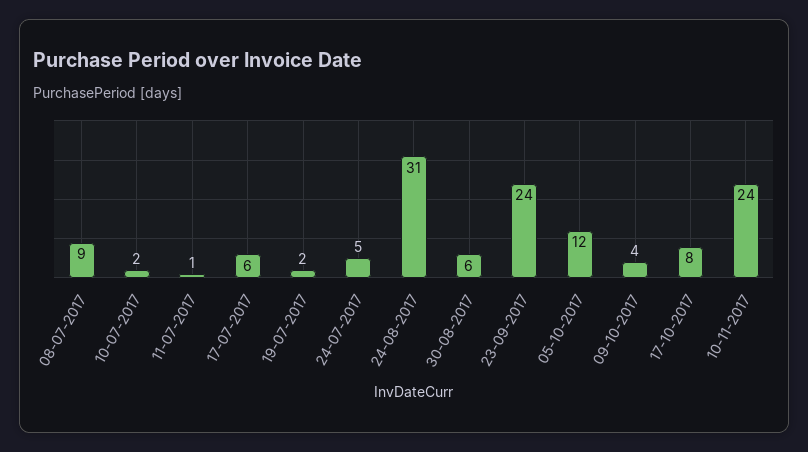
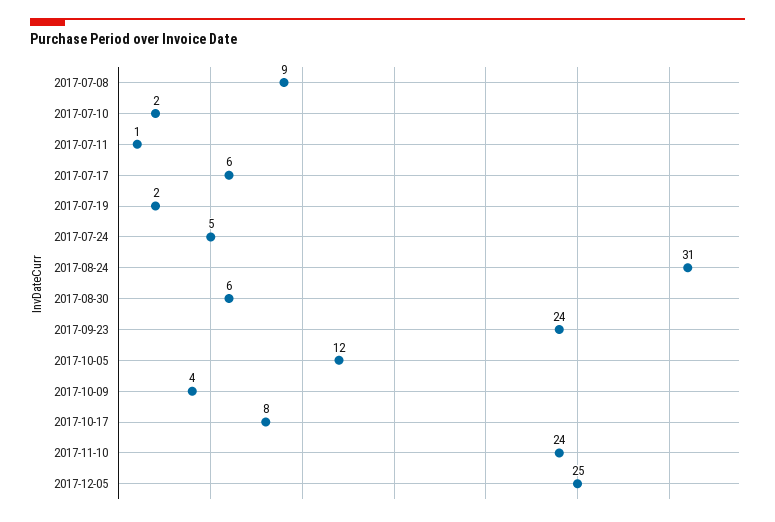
2017-12-05: none -> 25

